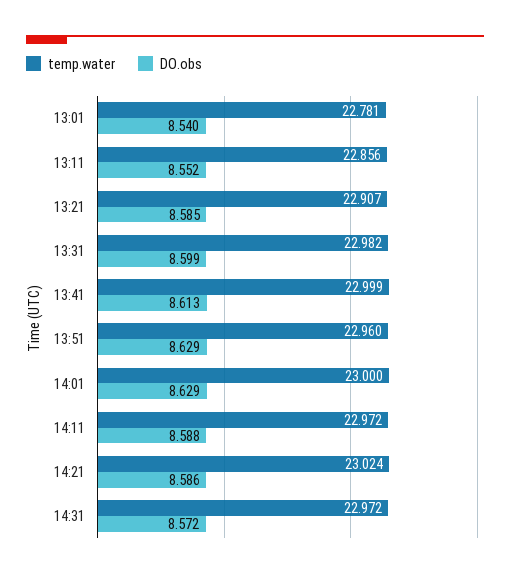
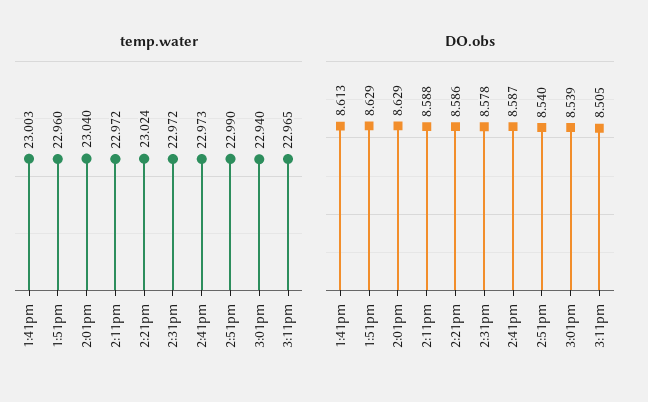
temp.water, 13:01: 22.781 -> none
DO.obs, 13:01: 8.54 -> none
temp.water, 13:11: 22.856 -> none
DO.obs, 13:11: 8.552 -> none
temp.water, 13:21: 22.907 -> none
DO.obs, 13:21: 8.585 -> none
temp.water, 13:31: 22.982 -> none
DO.obs, 13:31: 8.599 -> none
temp.water, 13:41: 22.999 -> 23.003
temp.water, 14:01: 23 -> 23.04
DO.obs, 14:31: 8.572 -> 8.578
temp.water, 2:41pm: none -> 22.973
temp.water, 2:51pm: none -> 22.99
temp.water, 3:01pm: none -> 22.94
temp.water, 3:11pm: none -> 22.965
DO.obs, 2:41pm: none -> 8.587
DO.obs, 2:51pm: none -> 8.54
DO.obs, 3:01pm: none -> 8.539
DO.obs, 3:11pm: none -> 8.505

